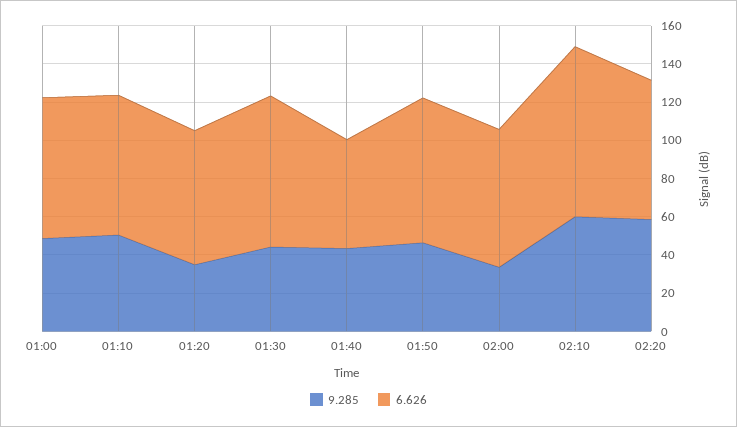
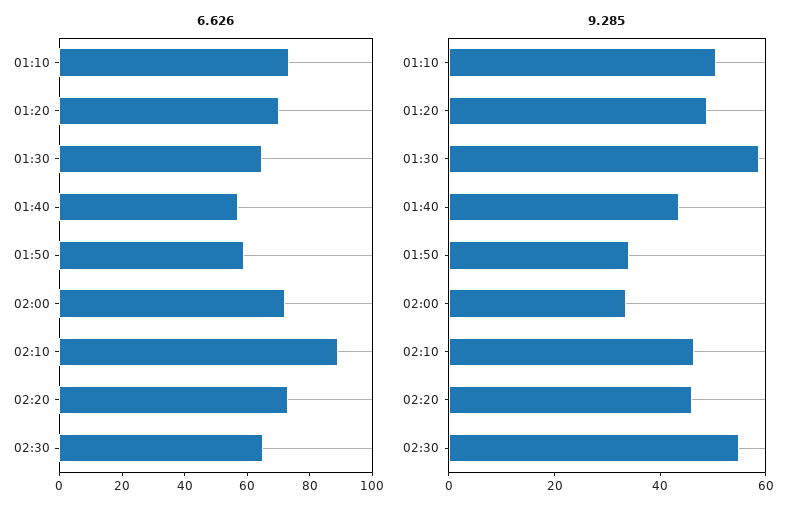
9.285, 01:00: 50 -> none
6.626, 01:00: 75 -> none
9.285, 01:20: 35 -> 50
9.285, 01:30: 45 -> 60
6.626, 01:30: 80 -> 65
9.285, 01:50: 45 -> 35
6.626, 01:50: 75 -> 60
9.285, 02:10: 60 -> 45
9.285, 02:20: 60 -> 45
6.626, 02:30: none -> 65
9.285, 02:30: none -> 55

